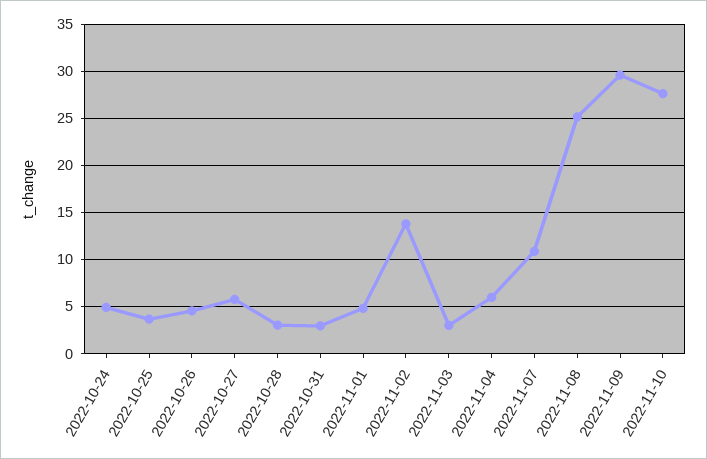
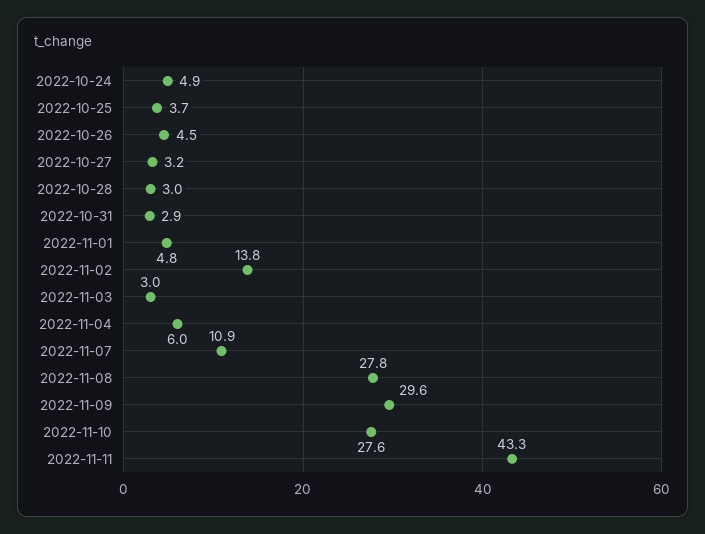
2022-10-27: 6 -> 3.2
2022-11-08: 25 -> 27.8
2022-11-11: none -> 43.3

